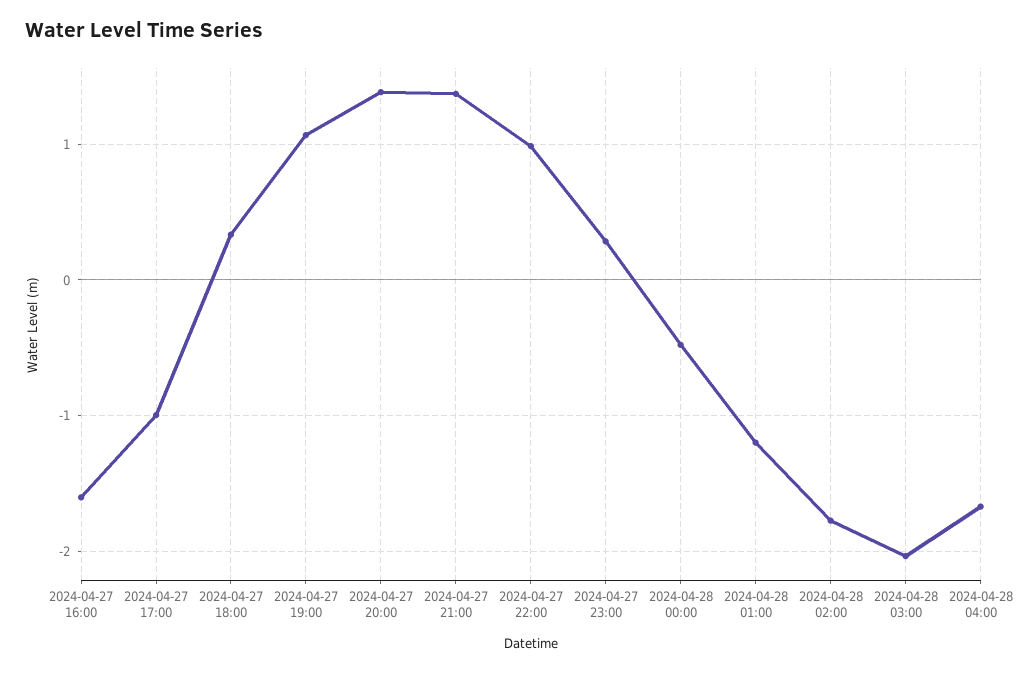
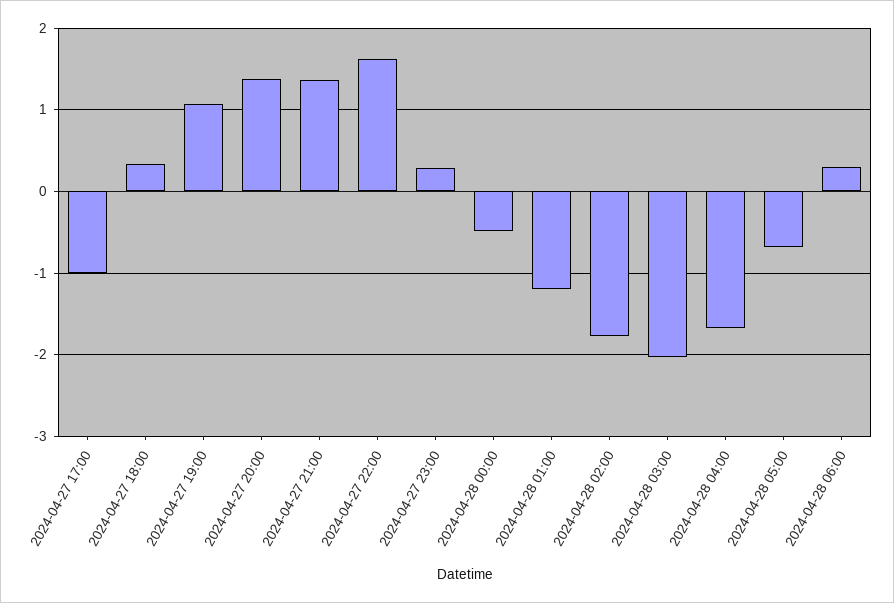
2024-04-27 16:00: -1.6 -> none
2024-04-27 22:00: 1 -> 1.6
2024-04-28 05:00: none -> -0.7
2024-04-28 06:00: none -> 0.3

